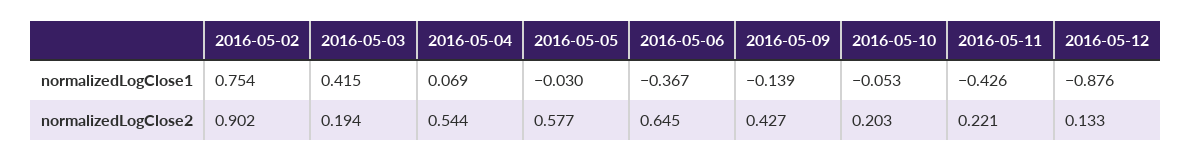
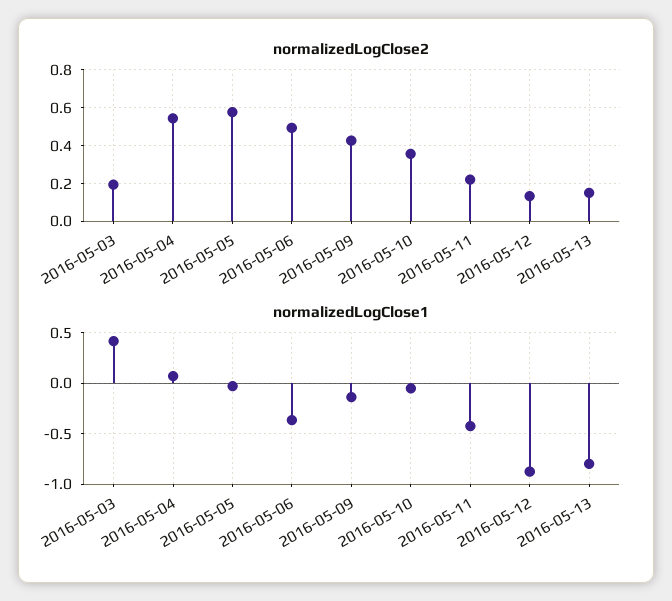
normalizedLogClose1, 2016-05-02: 0.754 -> none
normalizedLogClose2, 2016-05-02: 0.902 -> none
normalizedLogClose2, 2016-05-06: 0.645 -> 0.5
normalizedLogClose2, 2016-05-10: 0.203 -> 0.35
normalizedLogClose2, 2016-05-13: none -> 0.15
normalizedLogClose1, 2016-05-13: none -> -0.8

